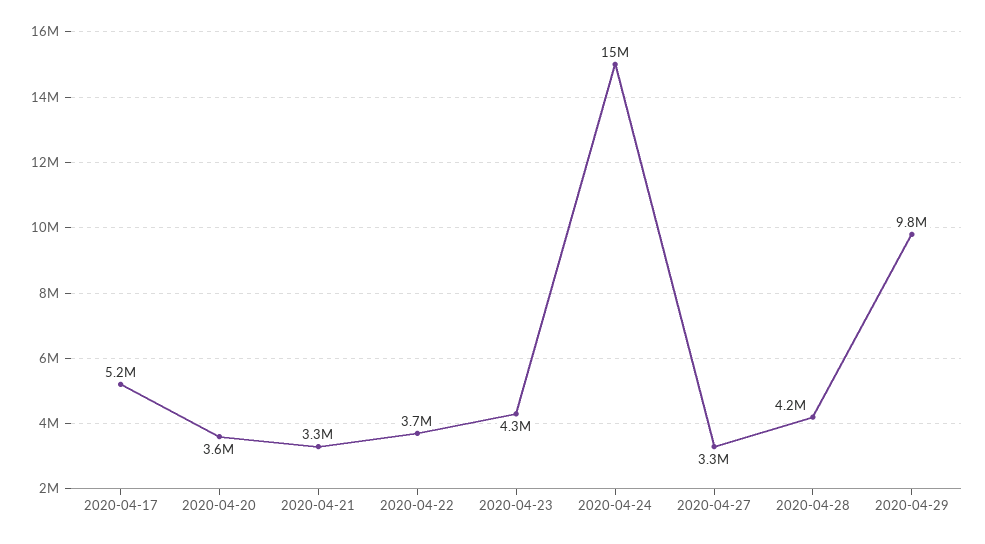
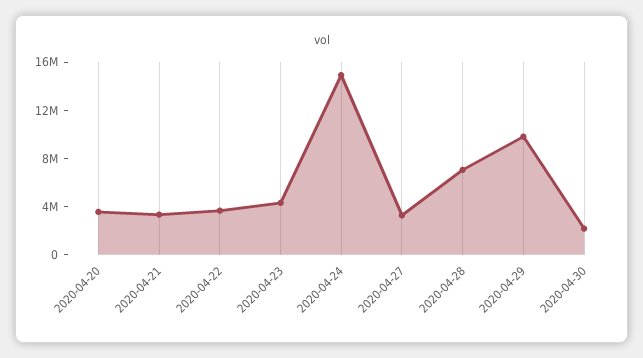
2020-04-17: 5200000 -> none
2020-04-28: 4200000 -> 7000000
2020-04-30: none -> 2000000

